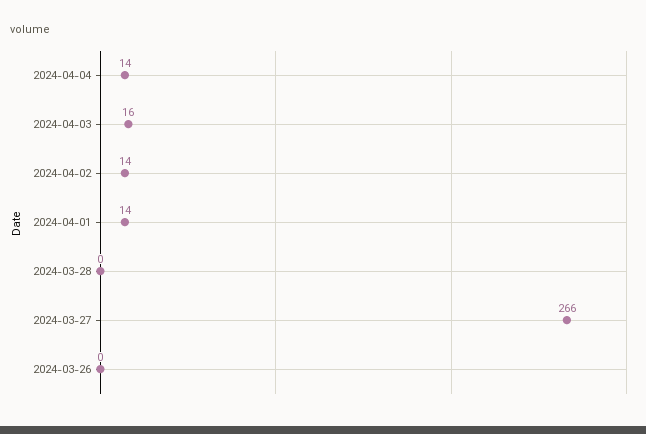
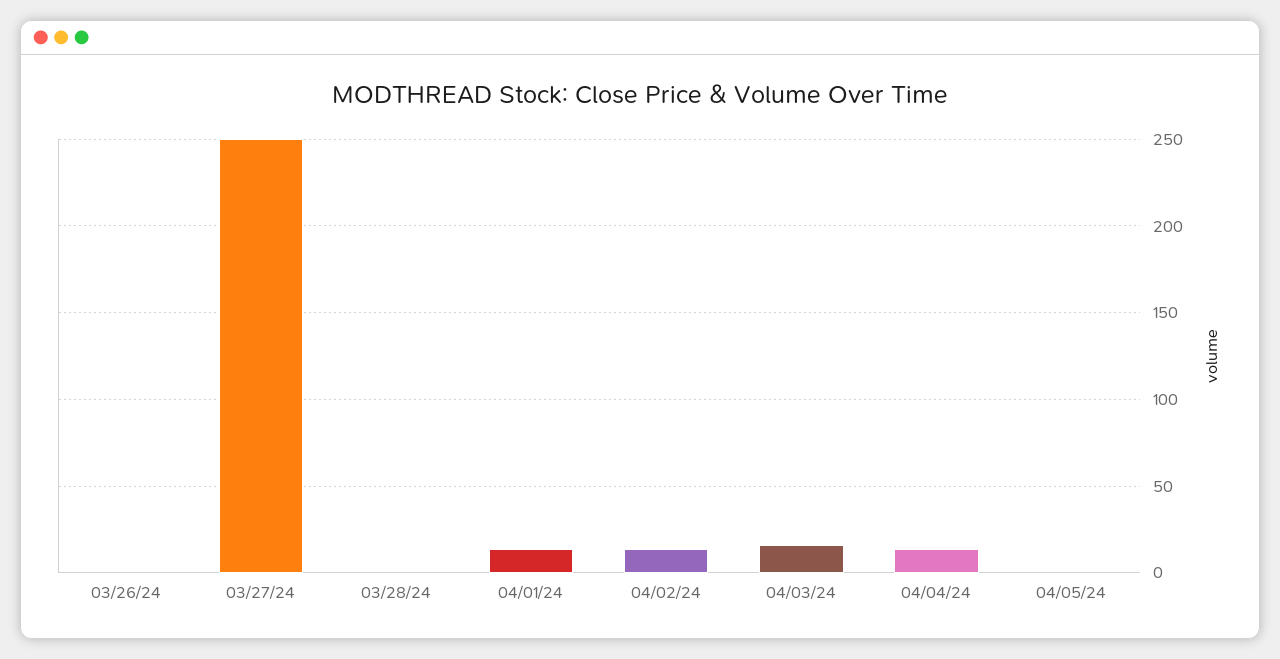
2024-03-27: 266 -> 250
04/05/24: none -> 0

